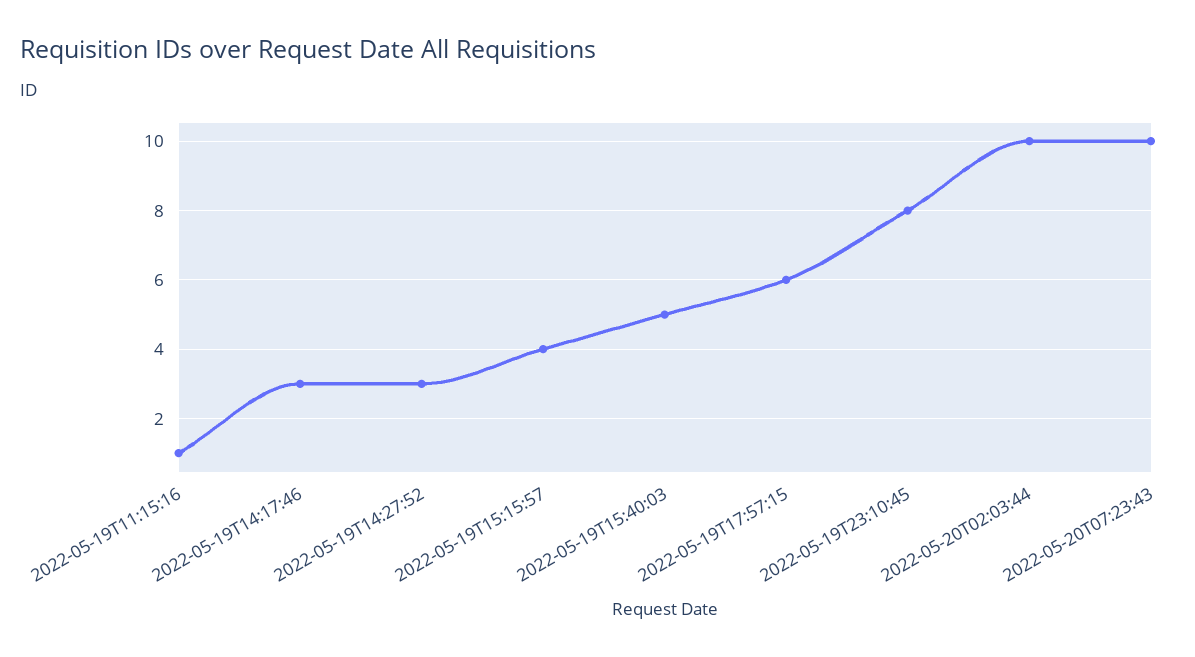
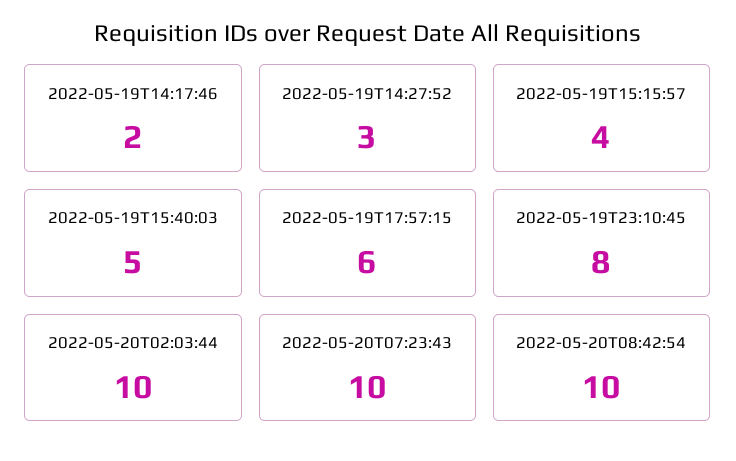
2022-05-19T11:15:16: 1 -> none
2022-05-19T14:17:46: 3 -> 2
2022-05-20T08:42:54: none -> 10

